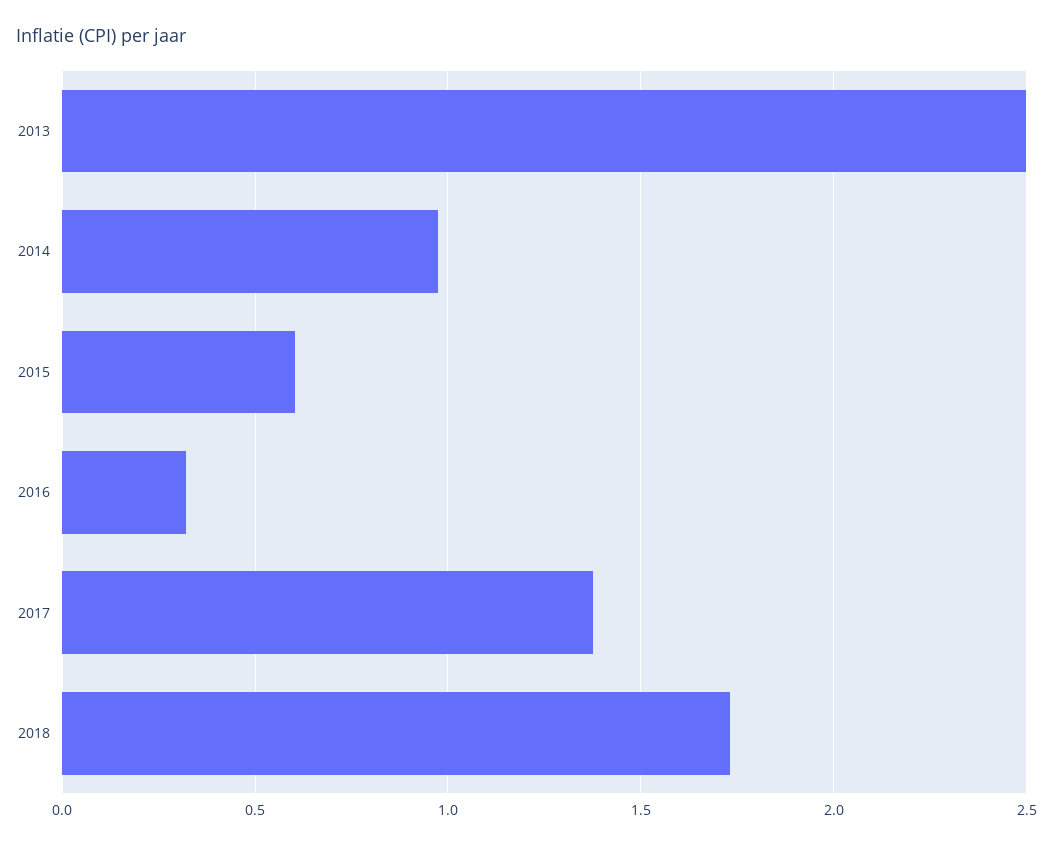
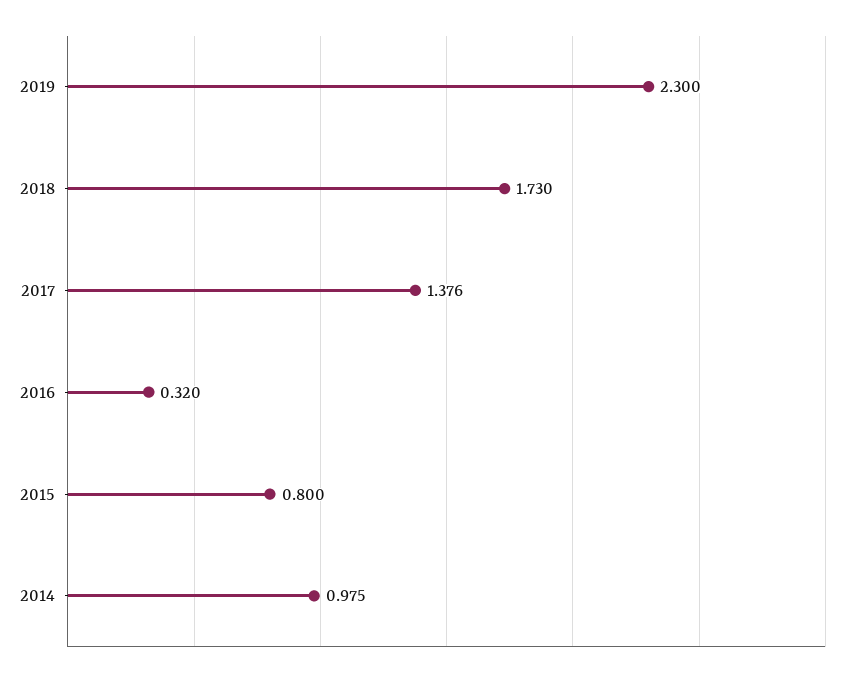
2013: 2.5 -> none
2015: 0.6 -> 0.8
2019: none -> 2.3

